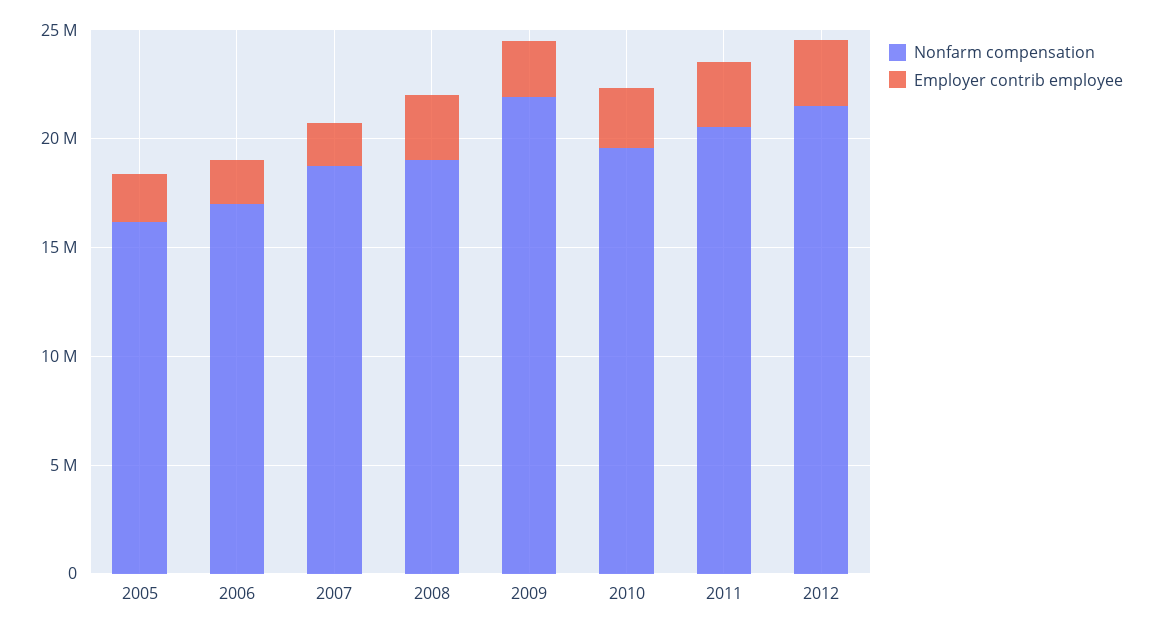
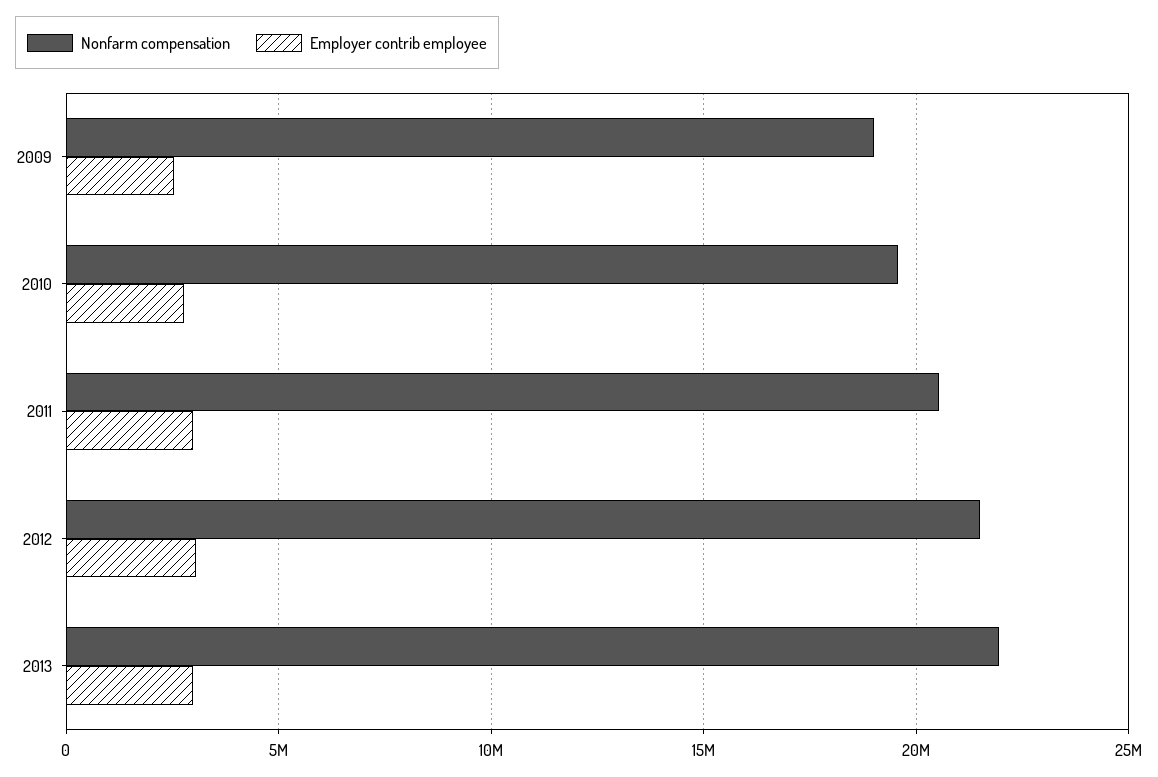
Nonfarm compensation, 2005: 16000000 -> none
Employer contrib employee, 2005: 2000000 -> none
Nonfarm compensation, 2006: 17000000 -> none
Employer contrib employee, 2006: 2000000 -> none
Nonfarm compensation, 2007: 19000000 -> none
Employer contrib employee, 2007: 2000000 -> none
Nonfarm compensation, 2008: 19000000 -> none
Employer contrib employee, 2008: 3000000 -> none
Nonfarm compensation, 2009: 22000000 -> 19000000
Nonfarm compensation, 2013: none -> 22000000
Employer contrib employee, 2013: none -> 3000000

